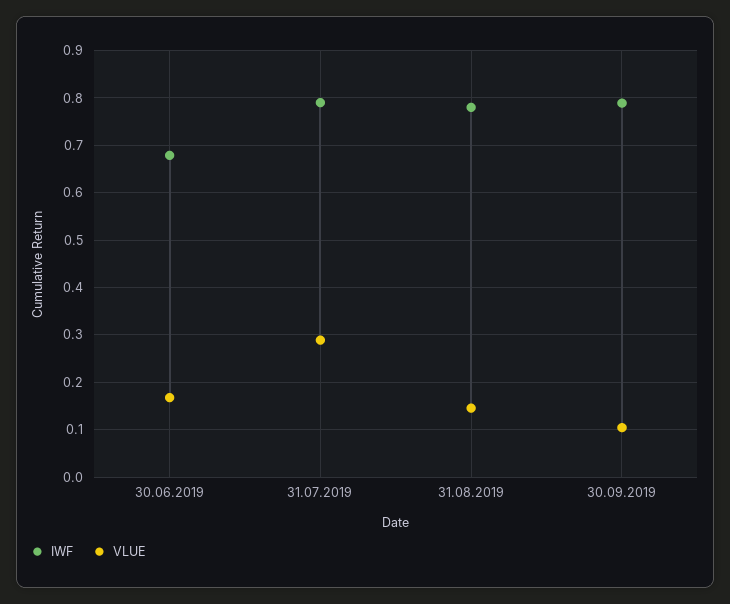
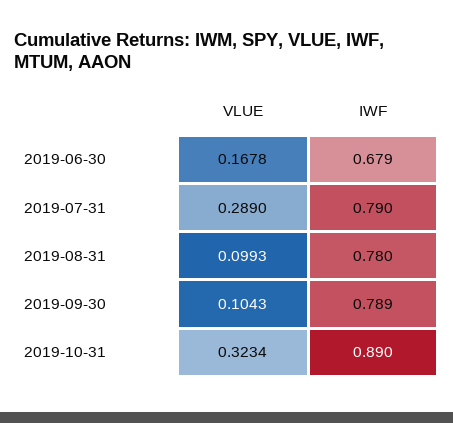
VLUE, 31.08.2019: 0.14 -> 0.0993
VLUE, 2019-10-31: none -> 0.3234
IWF, 2019-10-31: none -> 0.89

